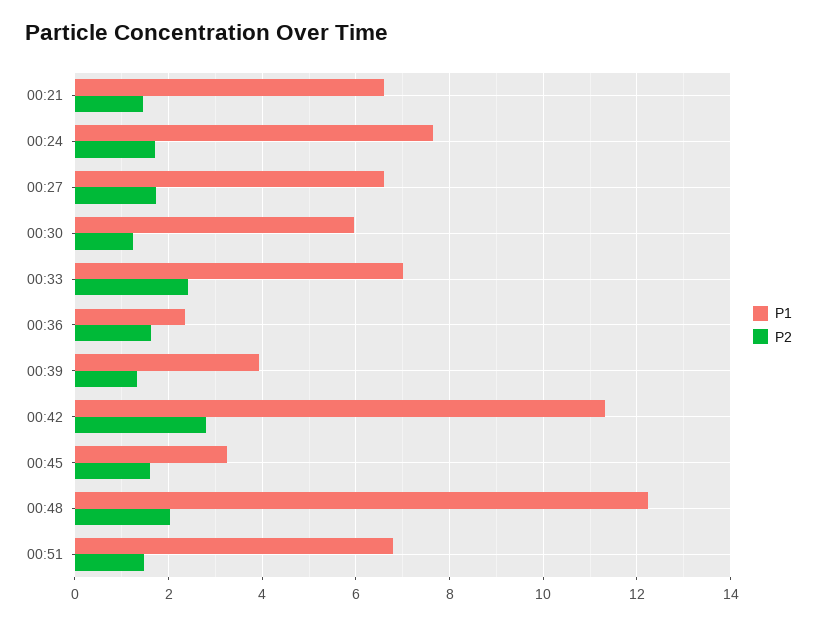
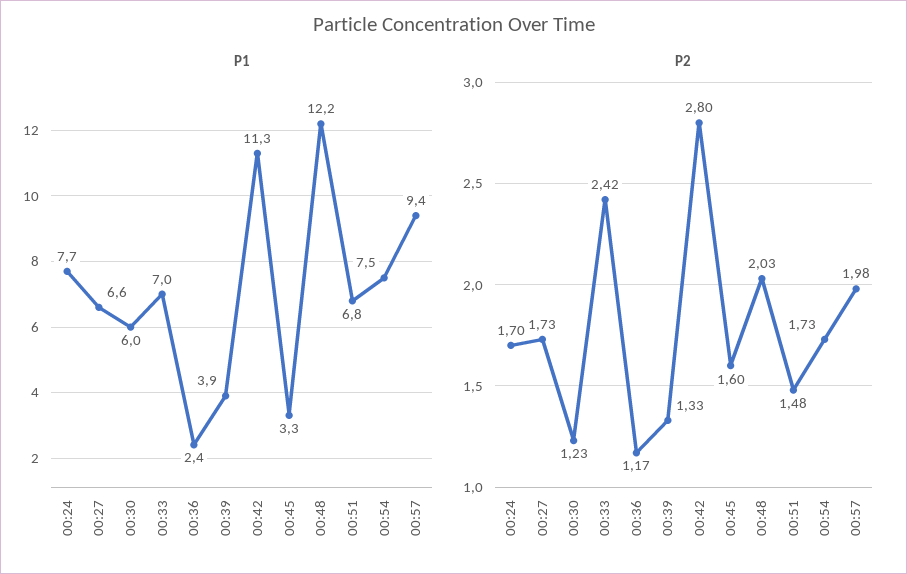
P1, 00:21: 6.6 -> none
P2, 00:21: 1.4 -> none
P2, 00:36: 1.6 -> 1.17
P1, 00:54: none -> 7.5
P1, 00:57: none -> 9.4
P2, 00:54: none -> 1.73
P2, 00:57: none -> 1.98

